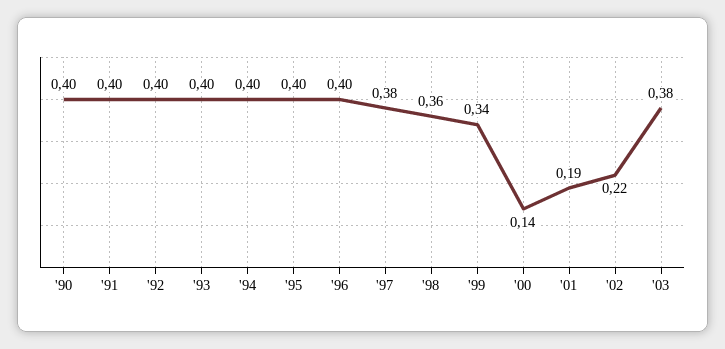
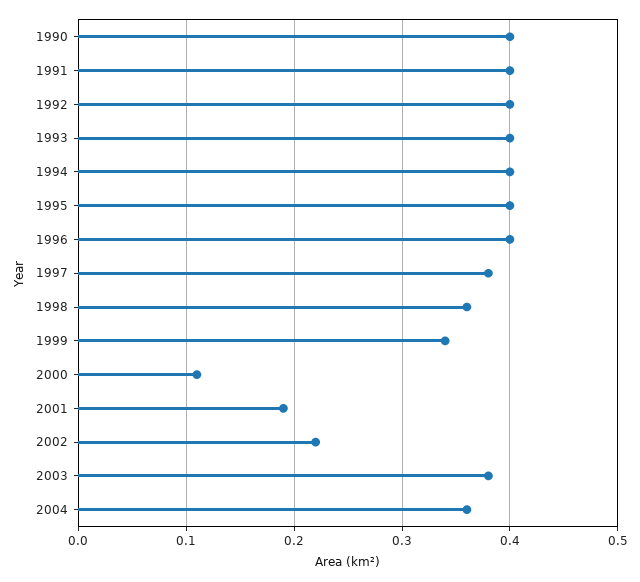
'00: 0.14 -> 0.11
2004: none -> 0.36

